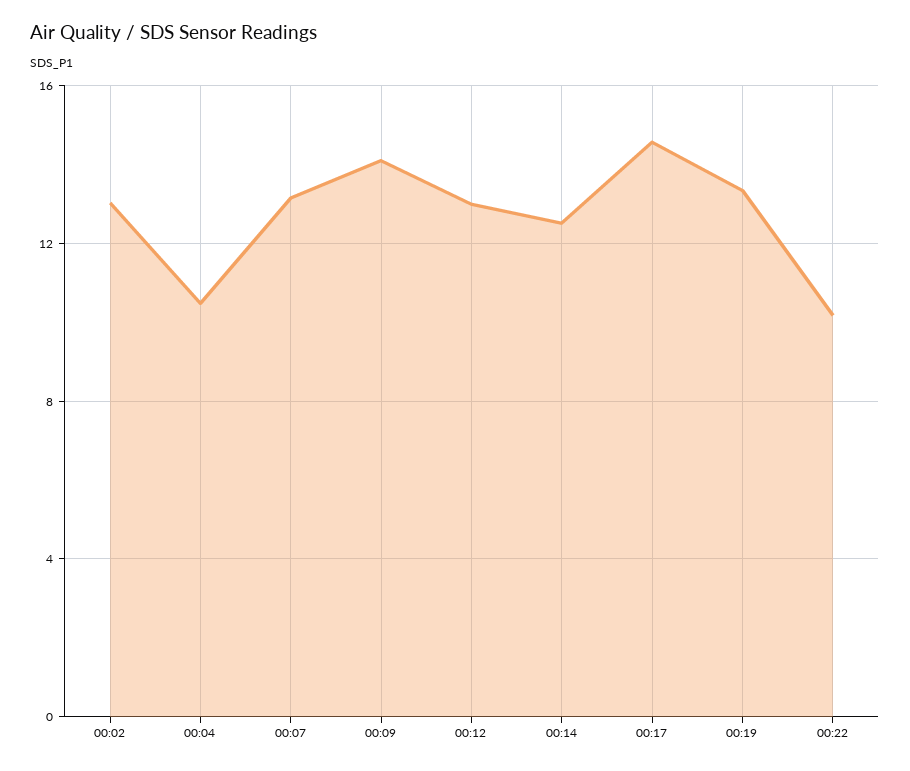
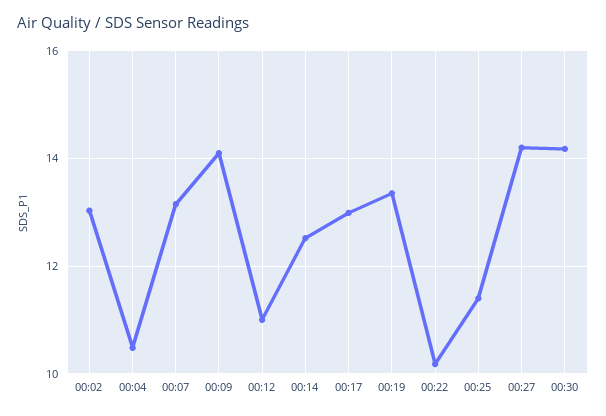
00:12: 13 -> 11
00:17: 14.5 -> 13
00:25: none -> 11.4
00:27: none -> 14.2
00:30: none -> 14.2

